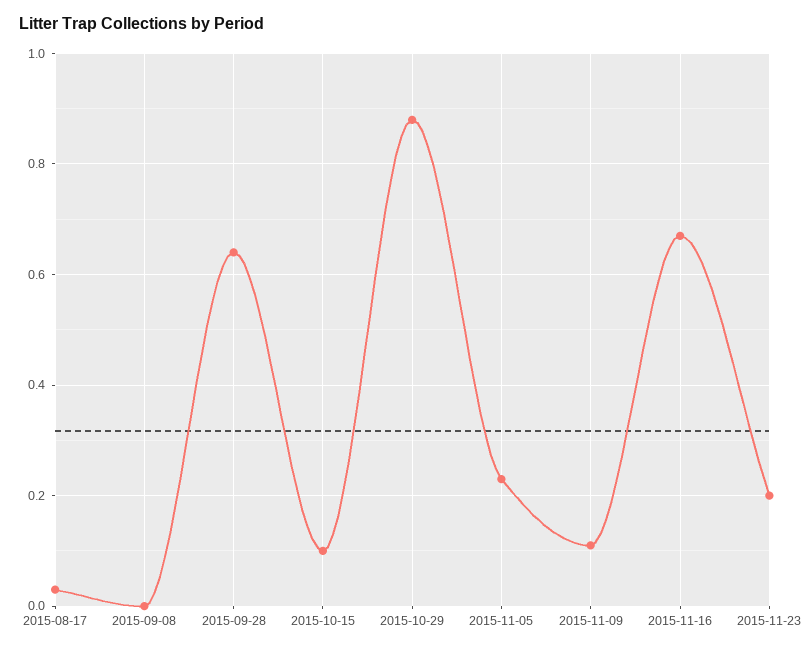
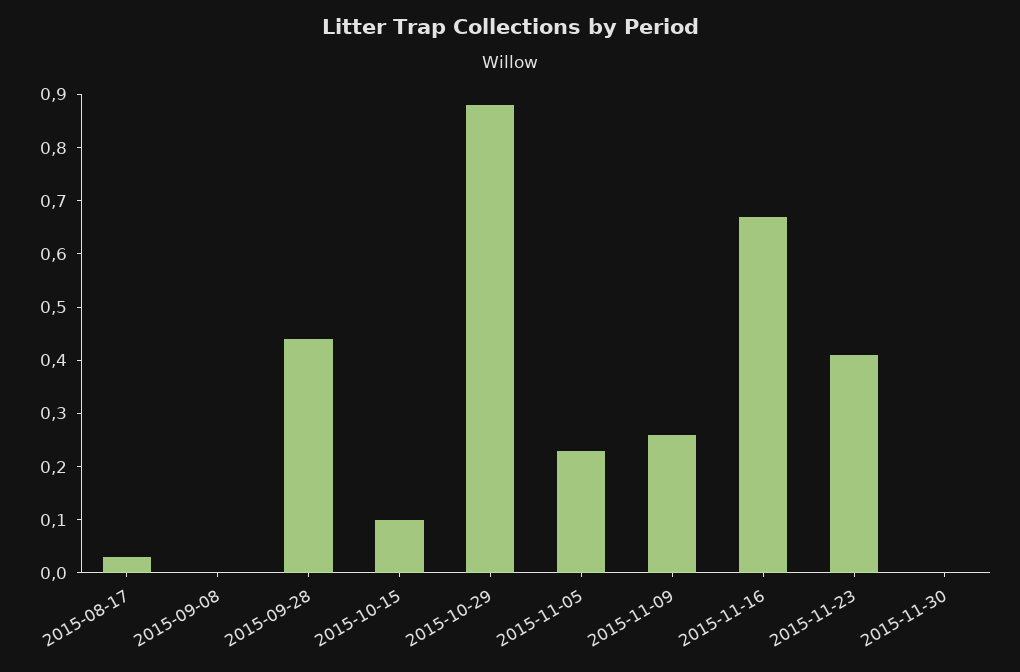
2015-09-28: 0.65 -> 0.45
2015-11-09: 0.1 -> 0.25
2015-11-23: 0.2 -> 0.4
2015-11-30: none -> 0

